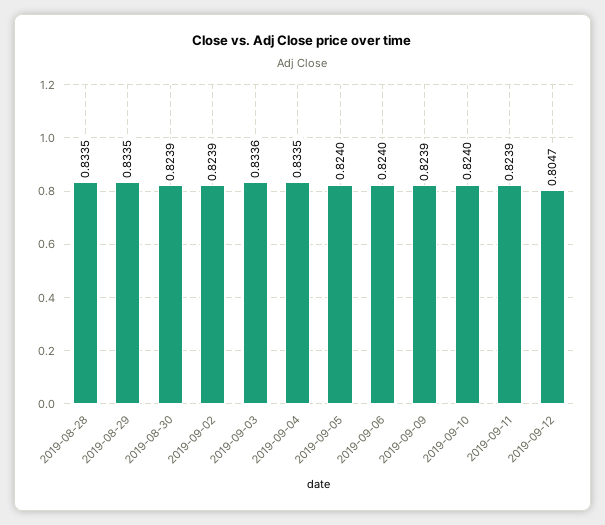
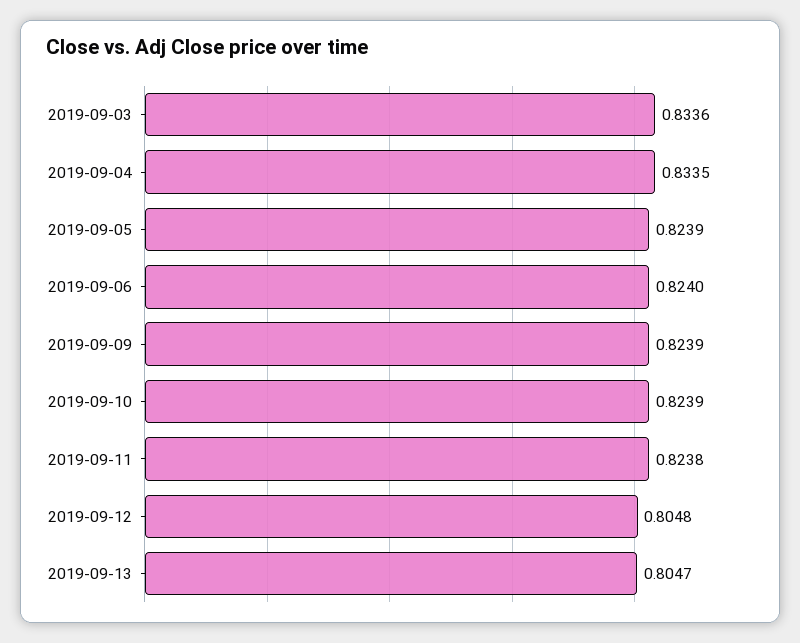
2019-08-28: 0.8335 -> none
2019-08-29: 0.8335 -> none
2019-08-30: 0.8239 -> none
2019-09-02: 0.8239 -> none
2019-09-05: 0.824 -> 0.8239
2019-09-10: 0.824 -> 0.8239
2019-09-11: 0.8239 -> 0.8238
2019-09-12: 0.8047 -> 0.8048
2019-09-13: none -> 0.8047

